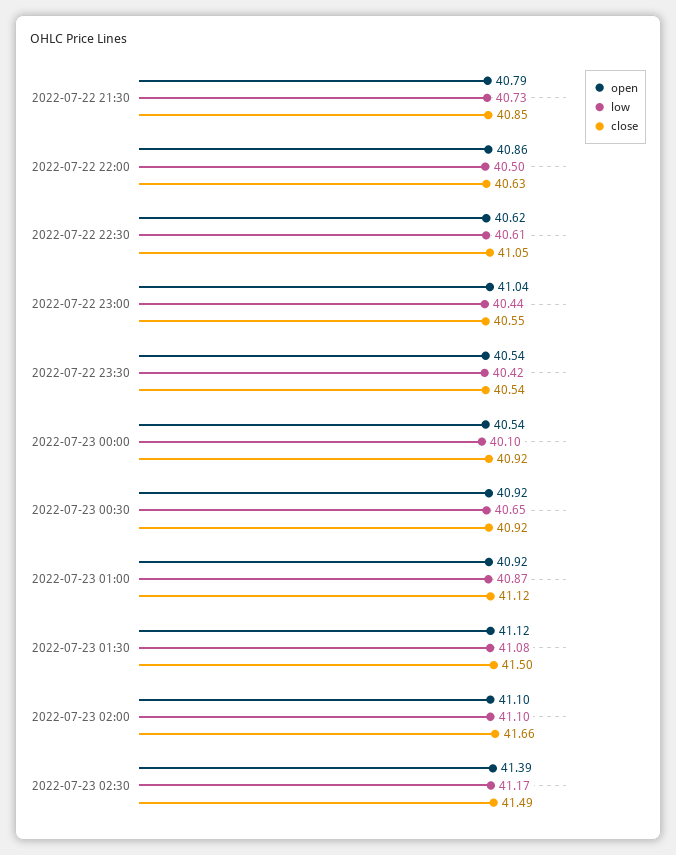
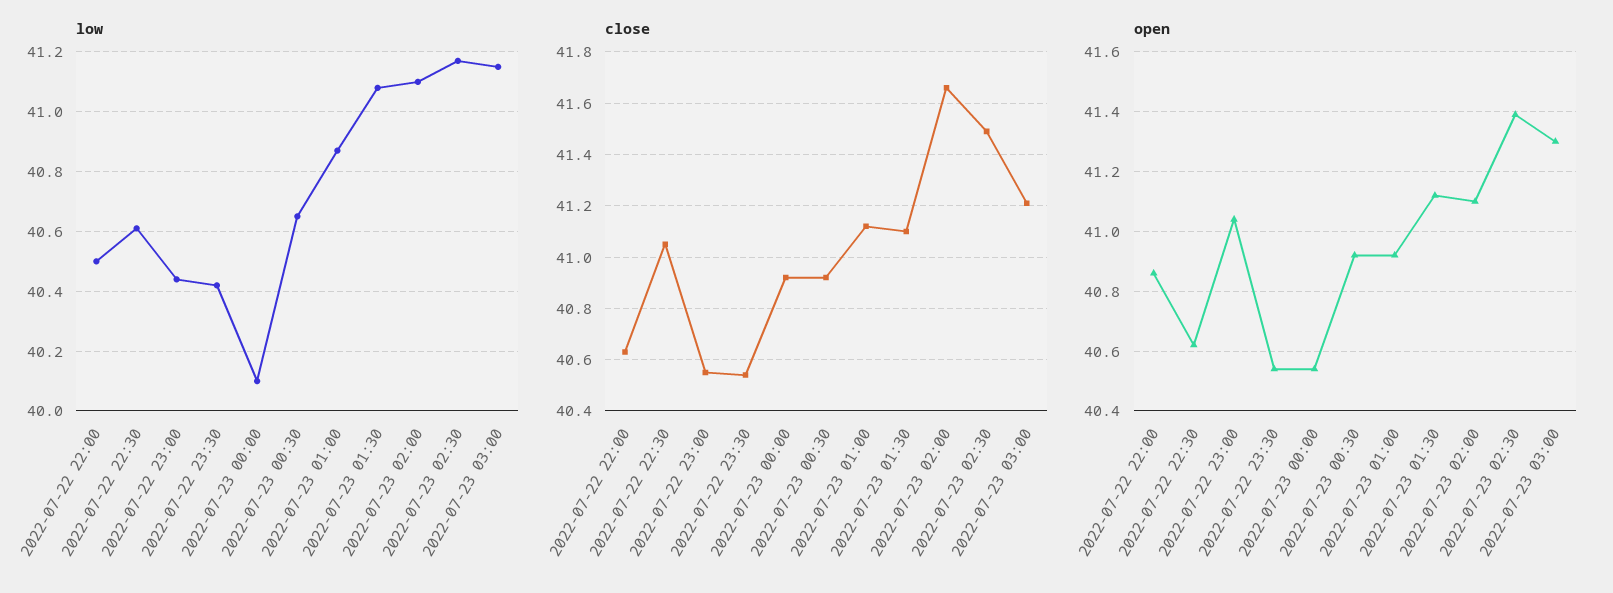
open, 2022-07-22 21:30: 40.79 -> none
low, 2022-07-22 21:30: 40.73 -> none
close, 2022-07-22 21:30: 40.85 -> none
close, 2022-07-23 01:30: 41.5 -> 41.1
low, 2022-07-23 03:00: none -> 41.15
close, 2022-07-23 03:00: none -> 41.2
open, 2022-07-23 03:00: none -> 41.3

